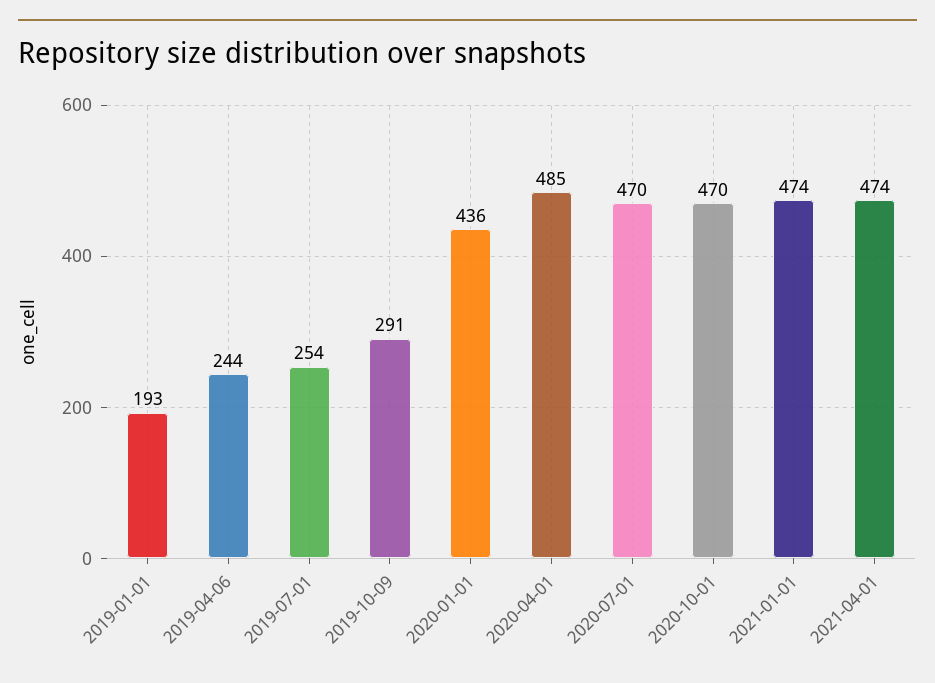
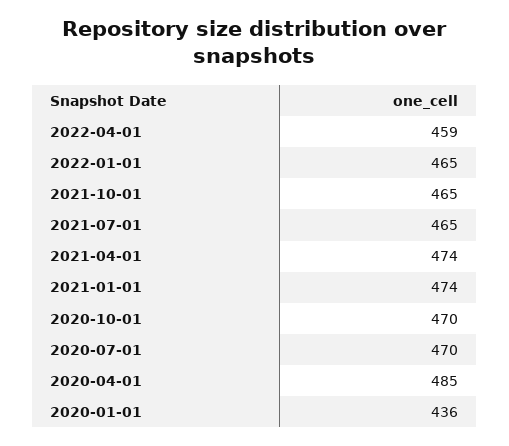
2019-01-01: 193 -> none
2019-04-06: 244 -> none
2019-07-01: 254 -> none
2019-10-09: 291 -> none
2022-04-01: none -> 459
2022-01-01: none -> 465
2021-10-01: none -> 465
2021-07-01: none -> 465

